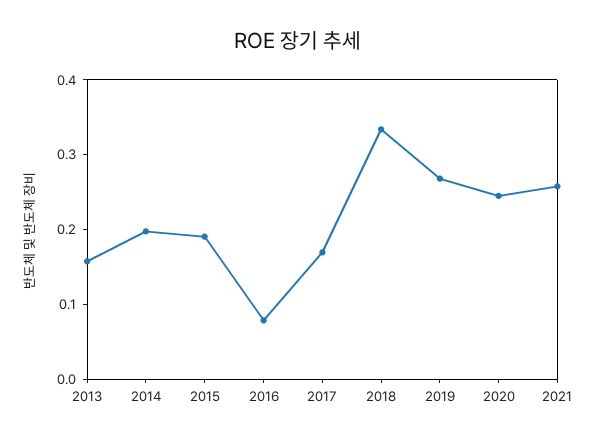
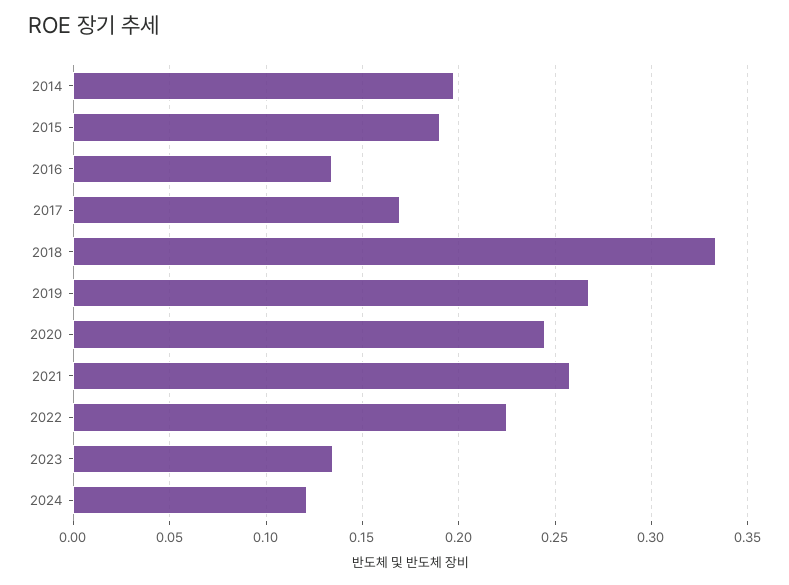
2013: 0.16 -> none
2016: 0.08 -> 0.135
2022: none -> 0.225
2023: none -> 0.135
2024: none -> 0.12

